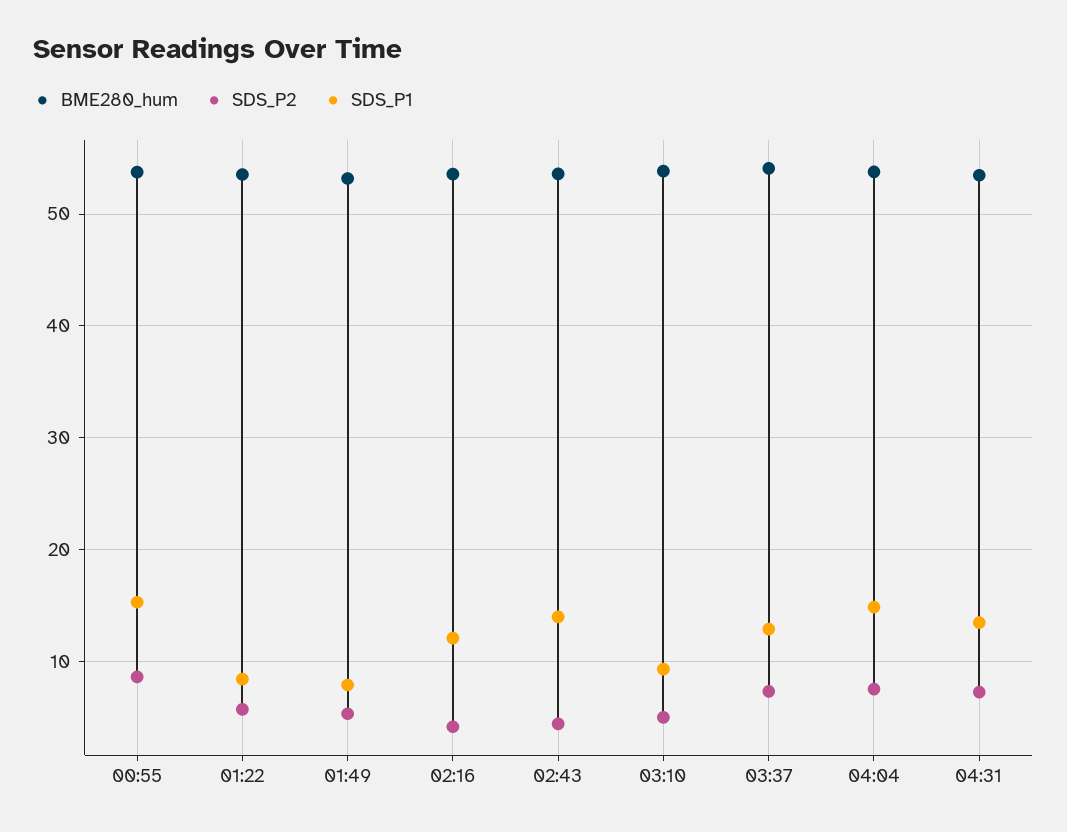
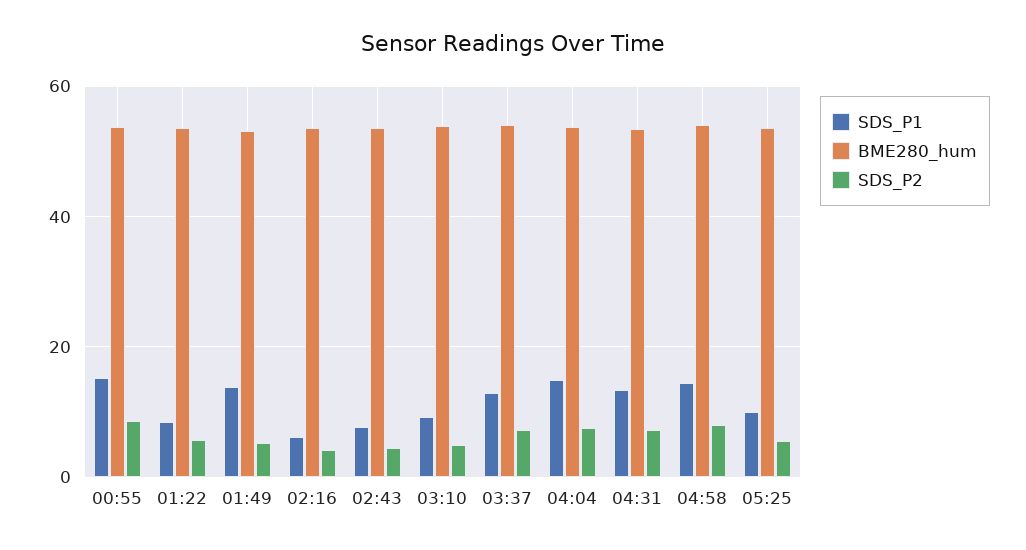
SDS_P1, 01:49: 8 -> 14
SDS_P1, 02:16: 12 -> 6
SDS_P1, 02:43: 14 -> 8
SDS_P1, 04:58: none -> 14
BME280_hum, 04:58: none -> 54
SDS_P2, 04:58: none -> 8
SDS_P1, 05:25: none -> 10
BME280_hum, 05:25: none -> 54
SDS_P2, 05:25: none -> 6

